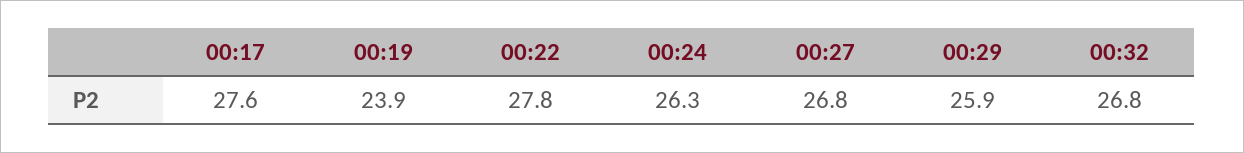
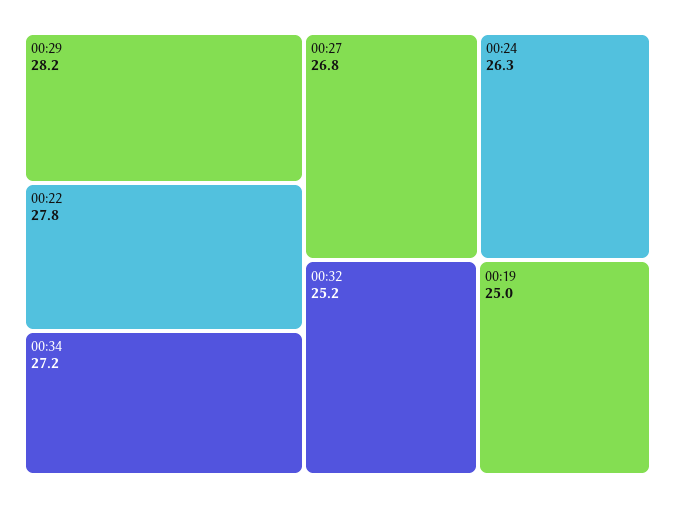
00:17: 27.6 -> none
00:19: 23.9 -> 25
00:29: 25.9 -> 28.2
00:32: 26.8 -> 25.2
00:34: none -> 27.2

